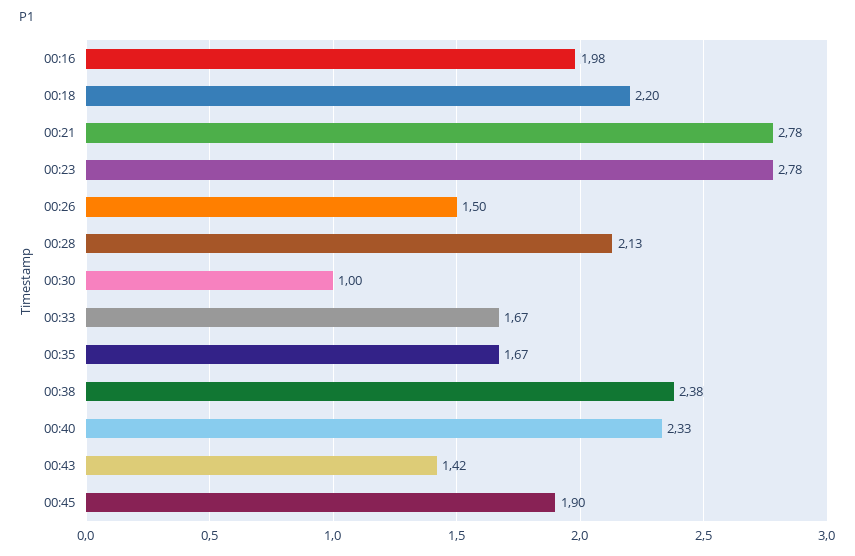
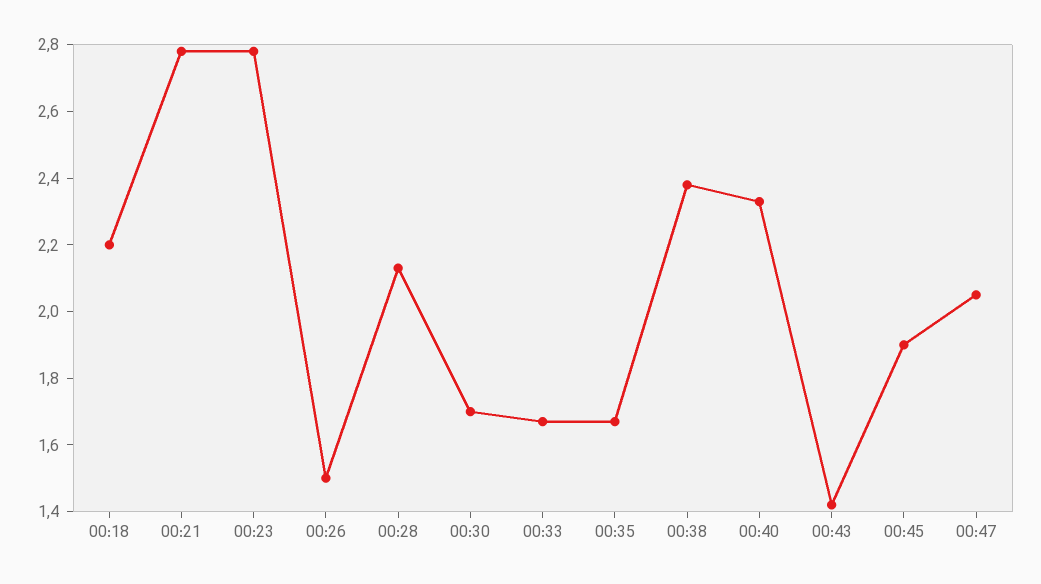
00:16: 1.98 -> none
00:30: 1 -> 1.7
00:47: none -> 2.05

